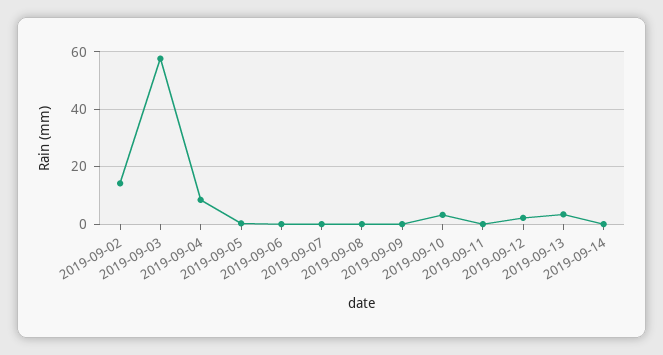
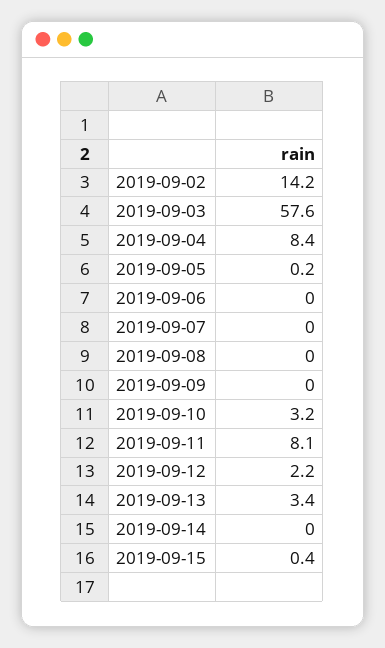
2019-09-11: 0 -> 8.1
2019-09-15: none -> 0.4

